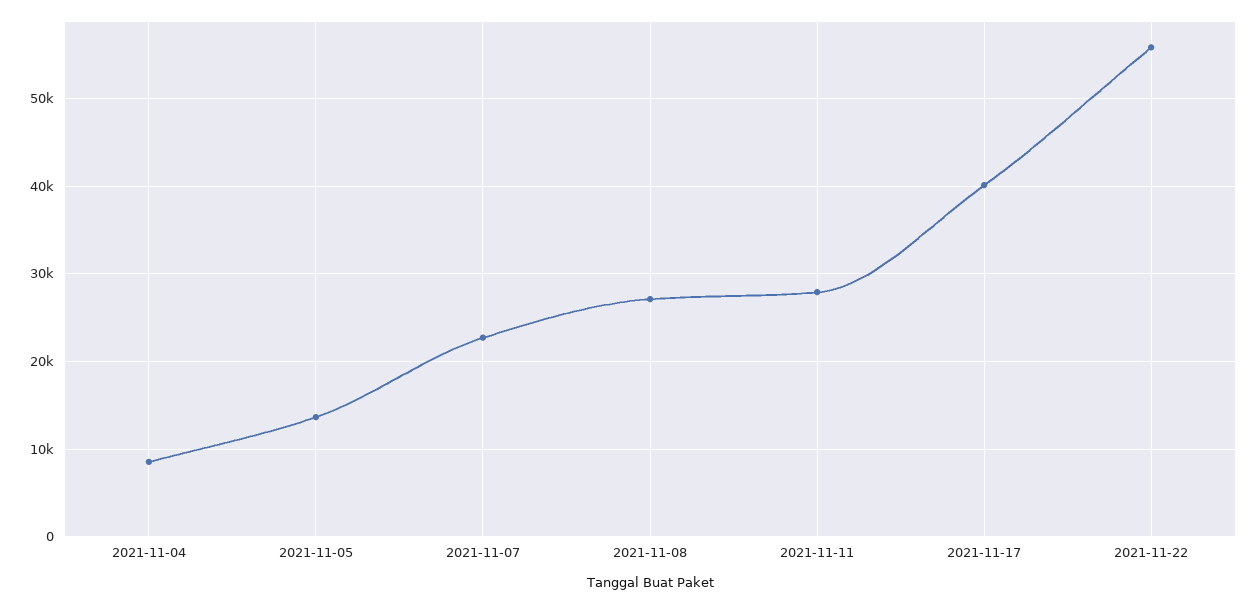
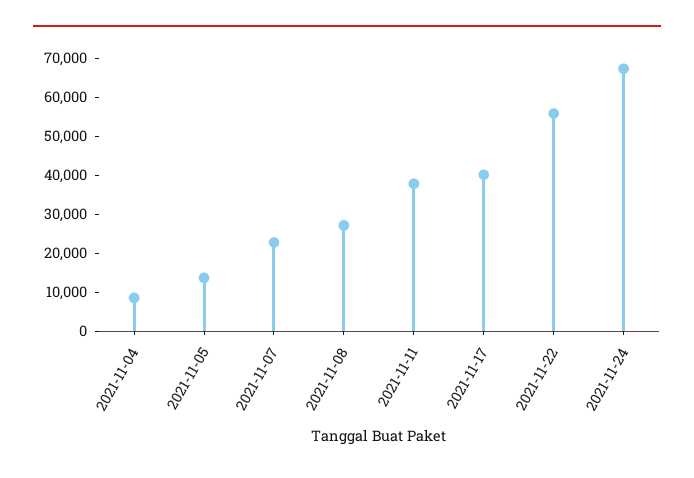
2021-11-11: 28000 -> 37500
2021-11-24: none -> 67500

